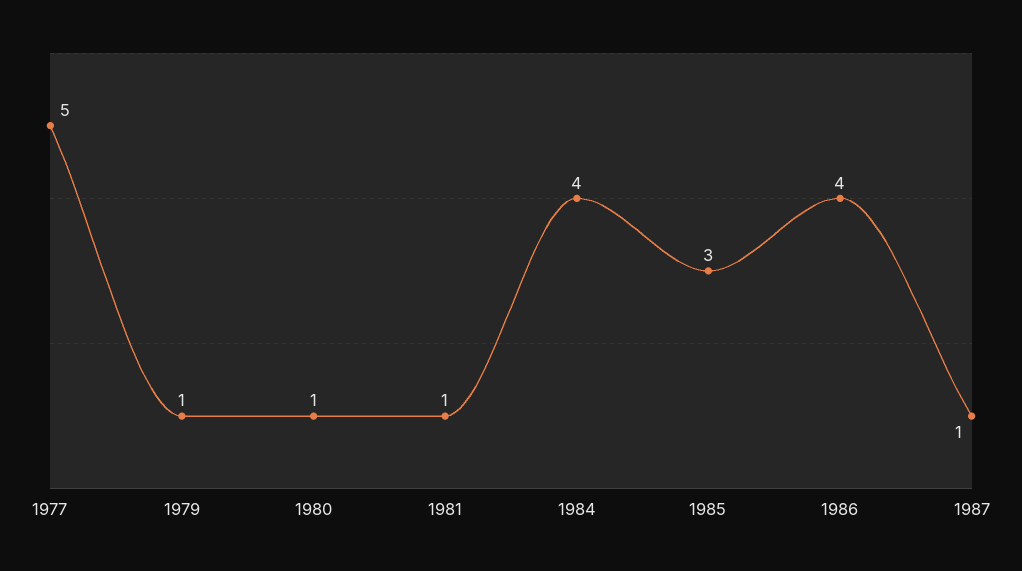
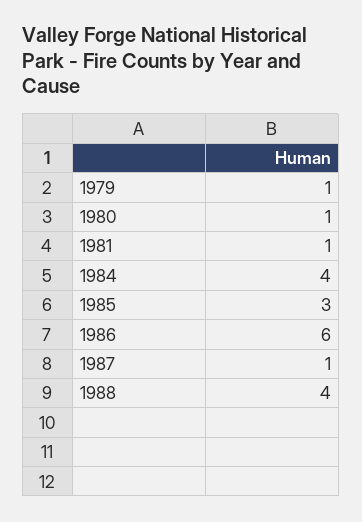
1977: 5 -> none
1986: 4 -> 6
1988: none -> 4

